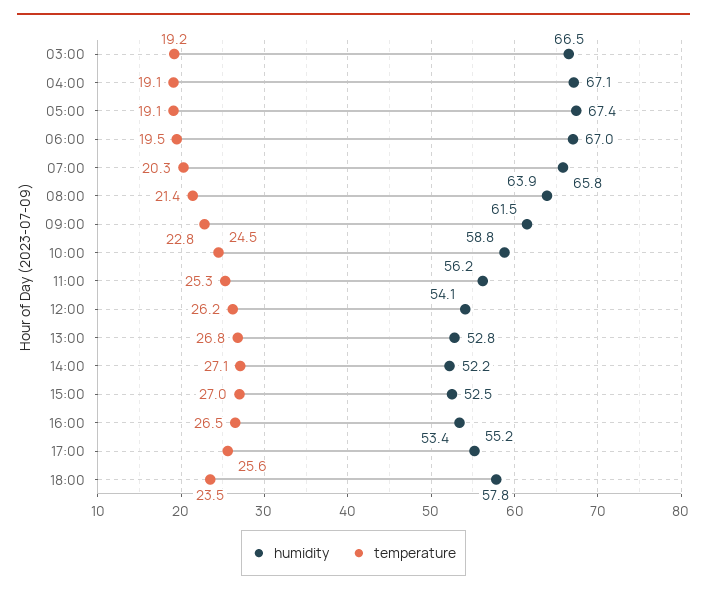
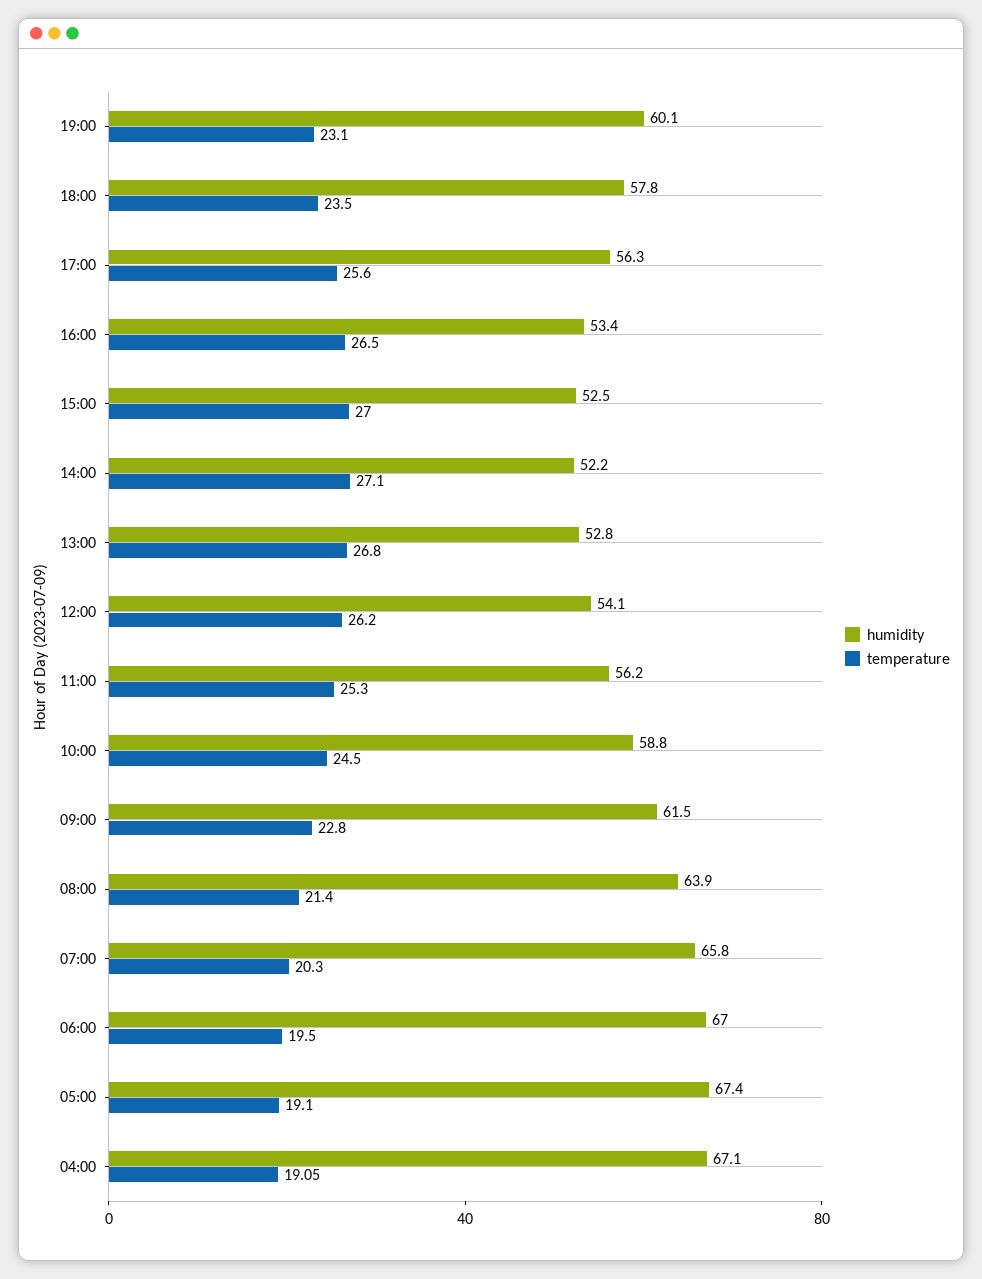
humidity, 03:00: 66.5 -> none
temperature, 03:00: 19.2 -> none
humidity, 17:00: 55.2 -> 56.3
humidity, 19:00: none -> 60.1
temperature, 19:00: none -> 23.1

